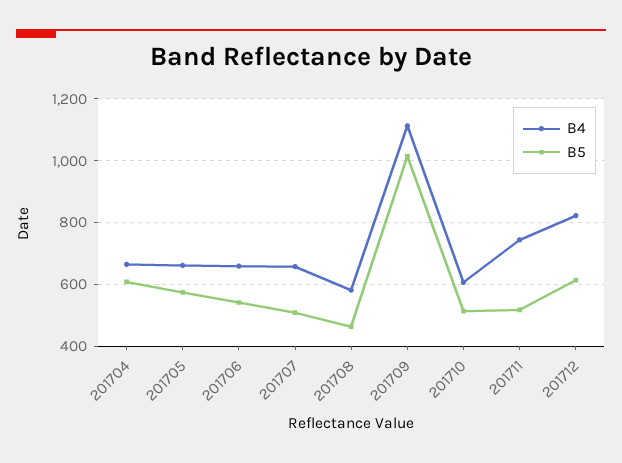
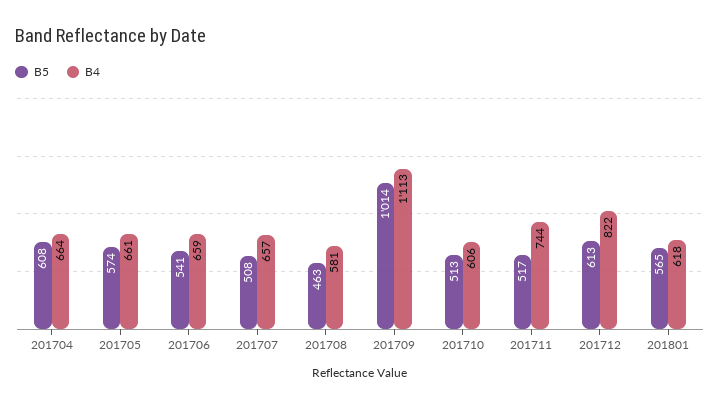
B5, 201801: none -> 565
B4, 201801: none -> 618

